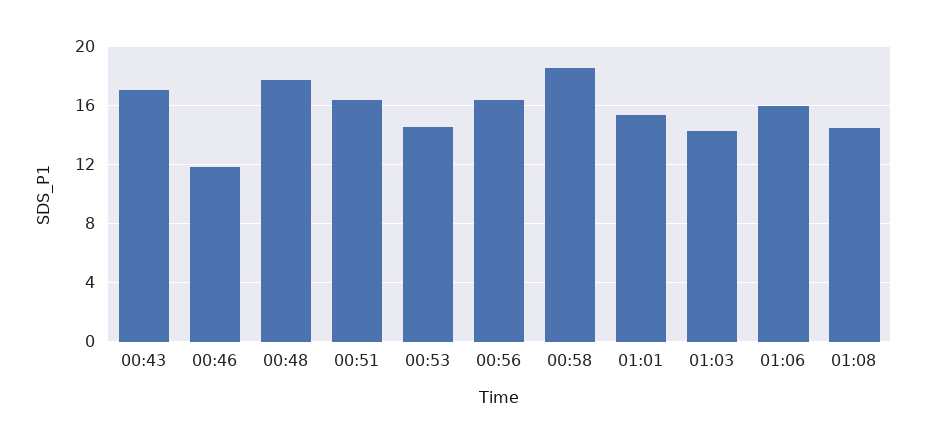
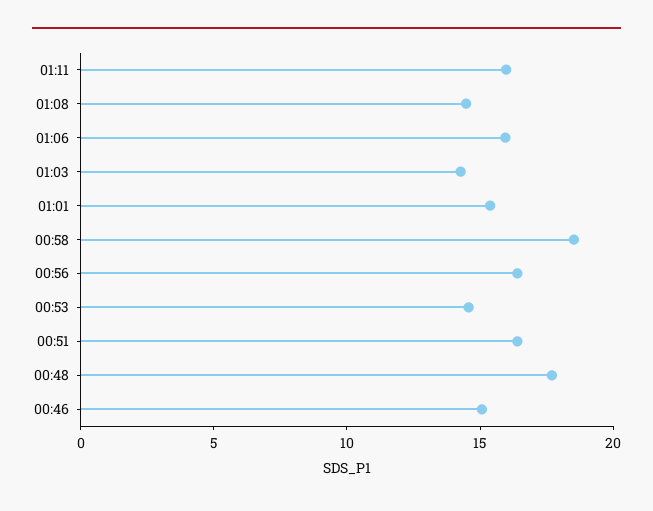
00:43: 17 -> none
00:46: 12 -> 15
01:11: none -> 16

